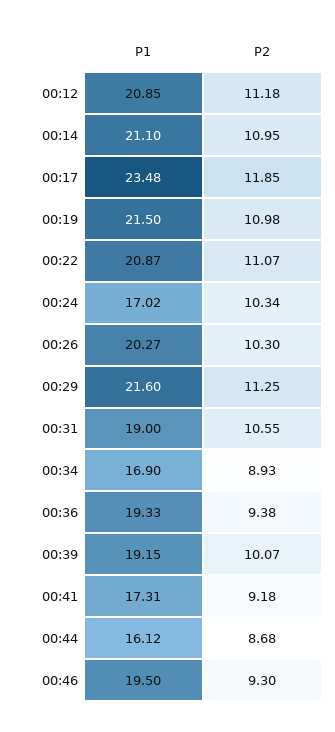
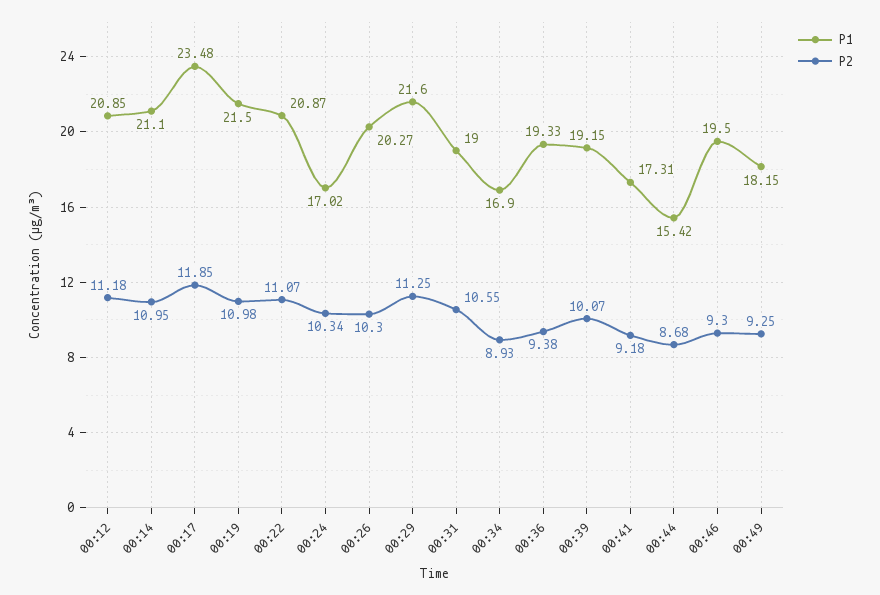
P1, 00:44: 16.12 -> 15.42
P1, 00:49: none -> 18.15
P2, 00:49: none -> 9.25

